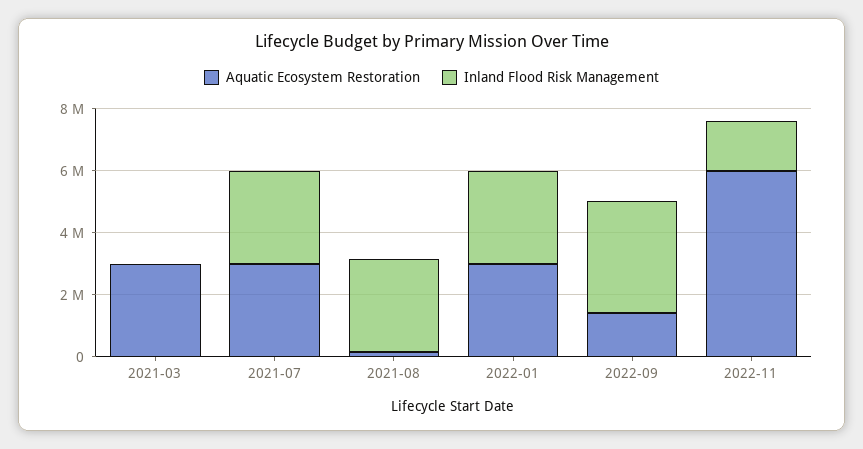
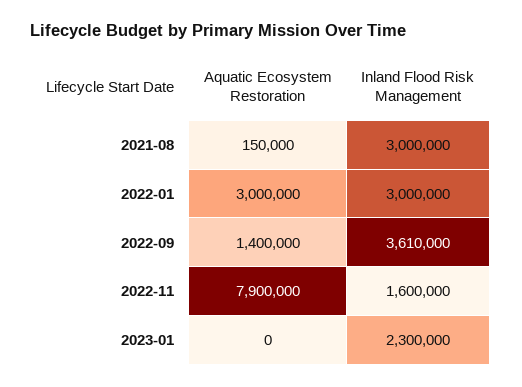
Aquatic Ecosystem Restoration, 2021-03: 3000000 -> none
Inland Flood Risk Management, 2021-03: 0 -> none
Aquatic Ecosystem Restoration, 2021-07: 3000000 -> none
Inland Flood Risk Management, 2021-07: 3000000 -> none
Aquatic Ecosystem Restoration, 2022-11: 6000000 -> 7900000
Aquatic Ecosystem Restoration, 2023-01: none -> 0
Inland Flood Risk Management, 2023-01: none -> 2300000

